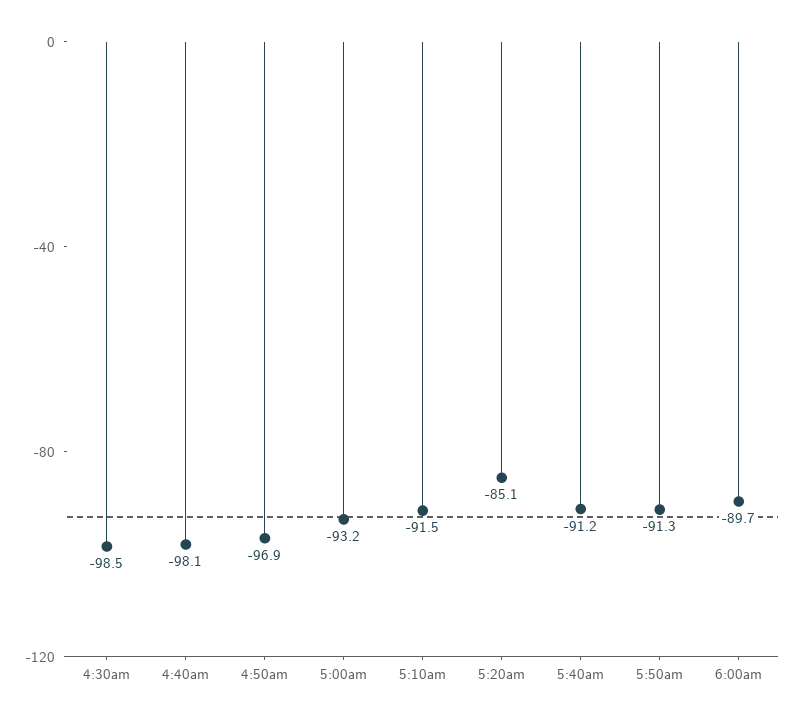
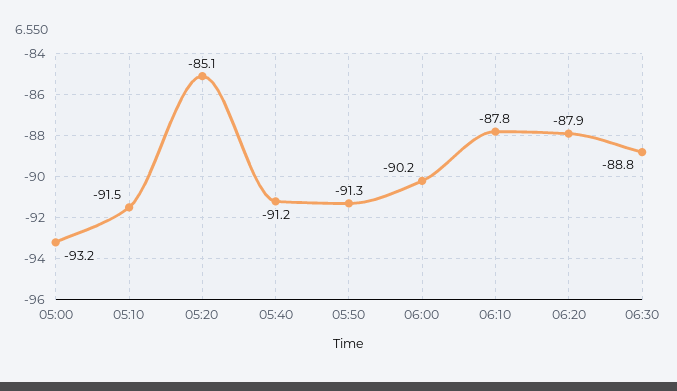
4:30am: -98.5 -> none
4:40am: -98.1 -> none
4:50am: -96.9 -> none
6:00am: -89.7 -> -90.2
06:10: none -> -87.8
06:20: none -> -87.9
06:30: none -> -88.8

